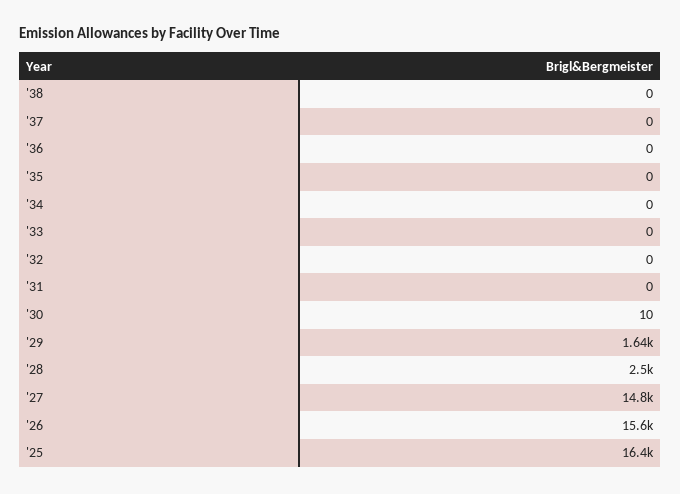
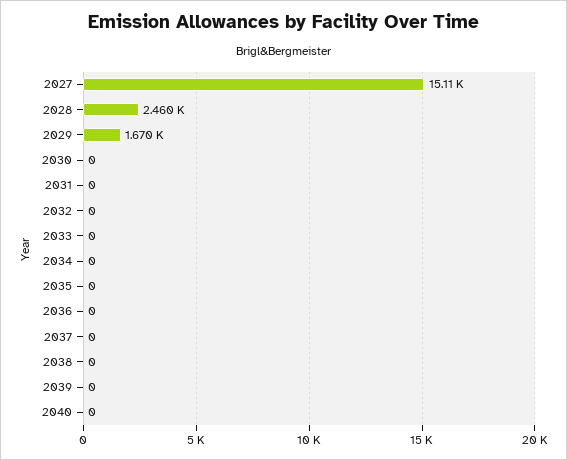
'30: 10 -> 0
'29: 1640 -> 1670
'28: 2500 -> 2460
'27: 14800 -> 15110
'26: 15600 -> none
'25: 16400 -> none
2039: none -> 0
2040: none -> 0

